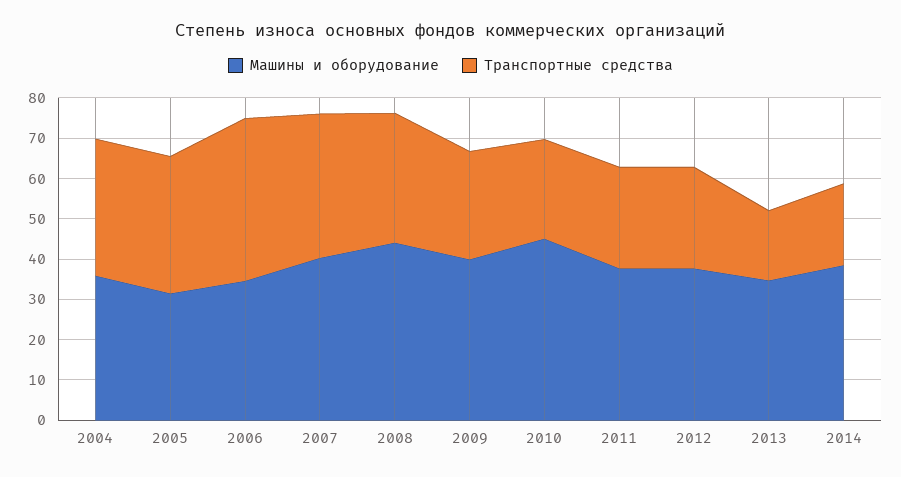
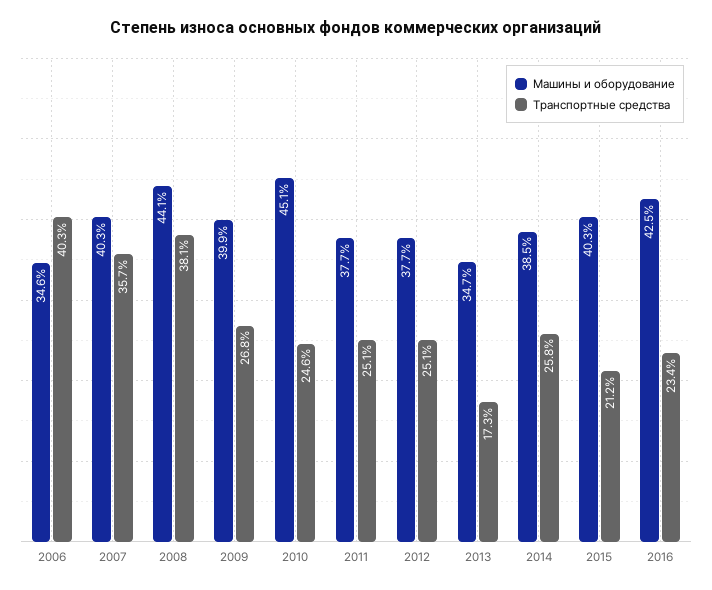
Машины и оборудование, 2004: 36 -> none
Транспортные средства, 2004: 34 -> none
Машины и оборудование, 2005: 32 -> none
Транспортные средства, 2005: 34 -> none
Транспортные средства, 2008: 32 -> 38.1
Транспортные средства, 2014: 20 -> 25.8
Машины и оборудование, 2015: none -> 40.3
Транспортные средства, 2015: none -> 21.2
Машины и оборудование, 2016: none -> 42.5
Транспортные средства, 2016: none -> 23.4

